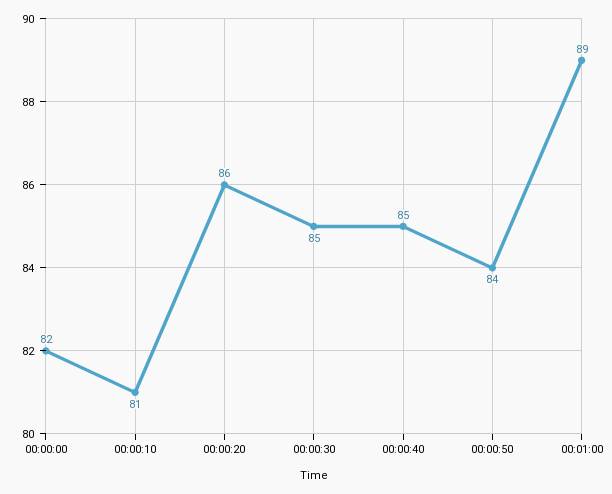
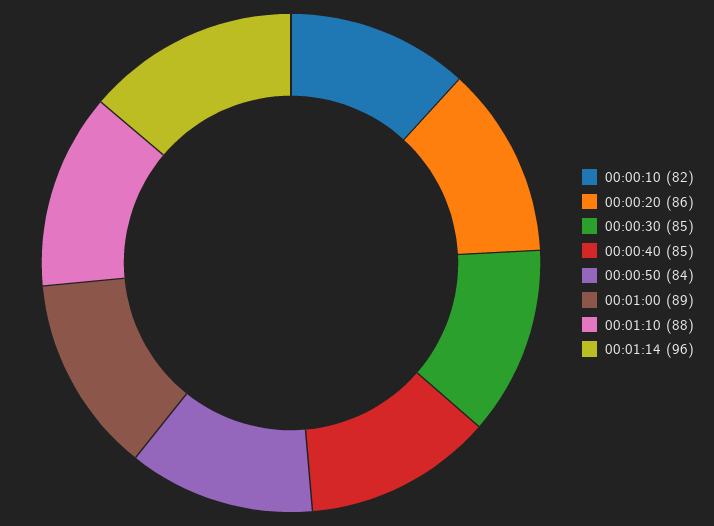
00:00:00: 82 -> none
00:00:10: 81 -> 82
00:01:10: none -> 88
00:01:14: none -> 96

